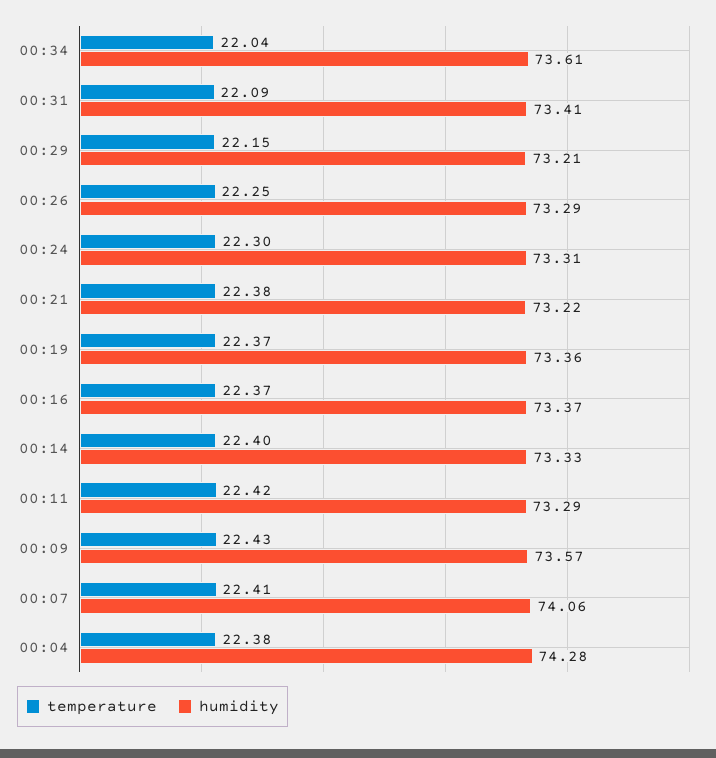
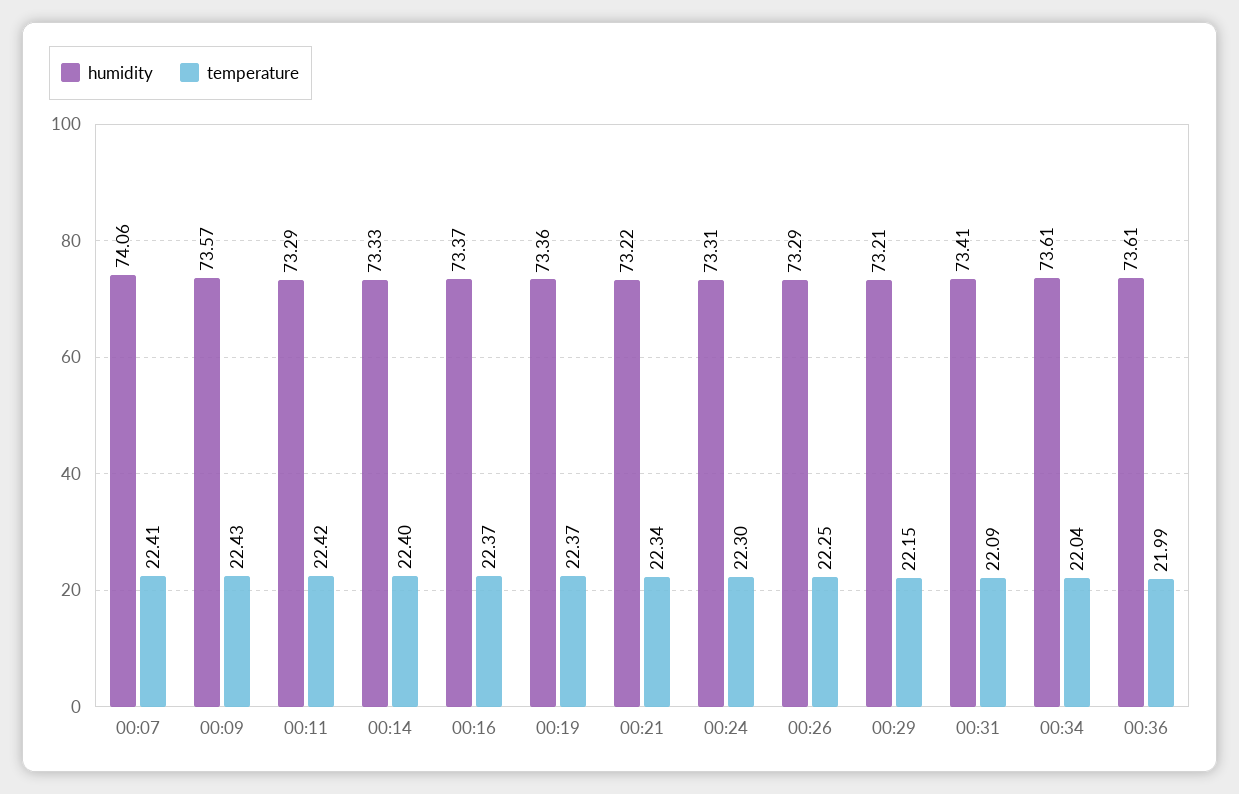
temperature, 00:21: 22.38 -> 22.34
temperature, 00:04: 22.38 -> none
humidity, 00:04: 74.28 -> none
humidity, 00:36: none -> 73.61
temperature, 00:36: none -> 21.99

